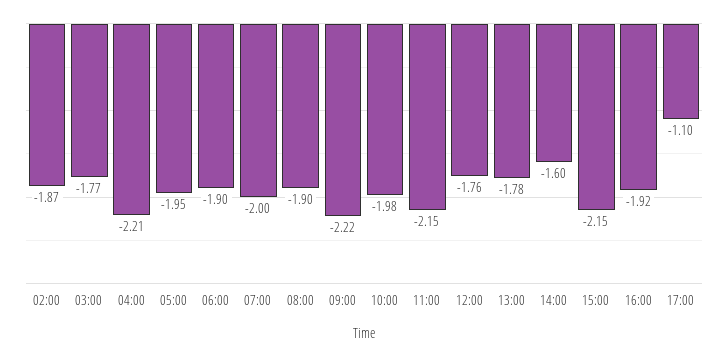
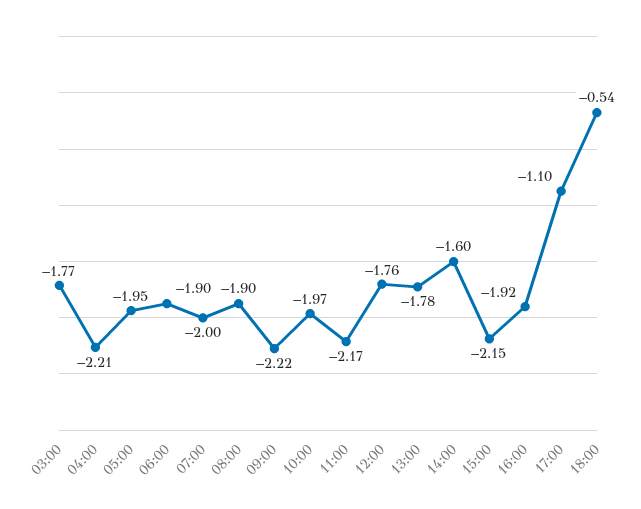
02:00: -1.87 -> none
10:00: -1.98 -> -1.97
11:00: -2.15 -> -2.17
18:00: none -> -0.54

